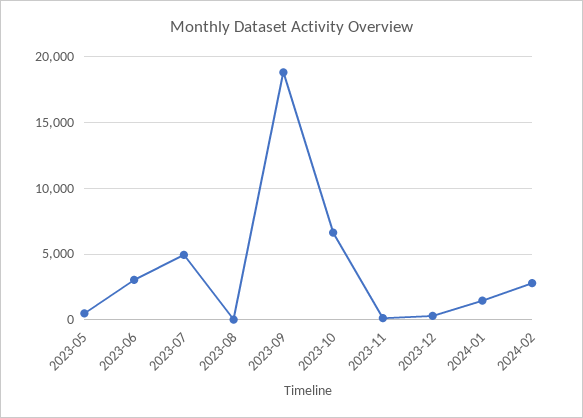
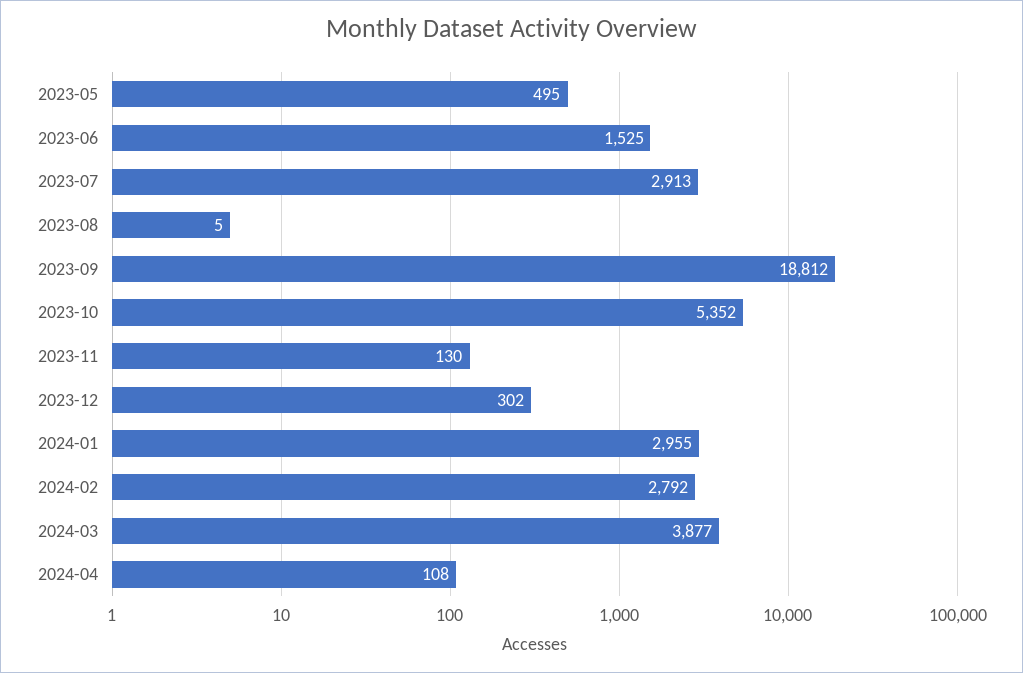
2023-06: 3000 -> 1525
2023-07: 5000 -> 2913
2023-10: 6500 -> 5352
2024-01: 1500 -> 2955
2024-03: none -> 3877
2024-04: none -> 108

